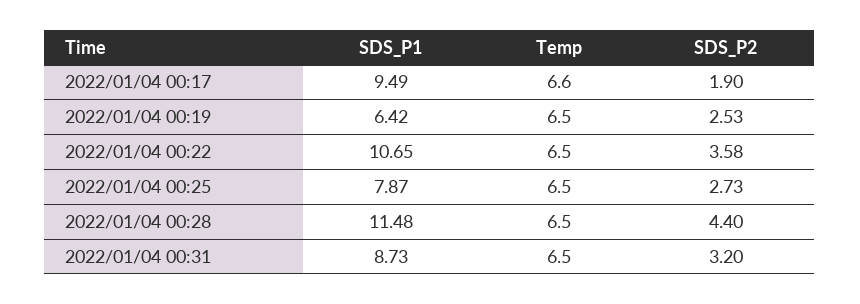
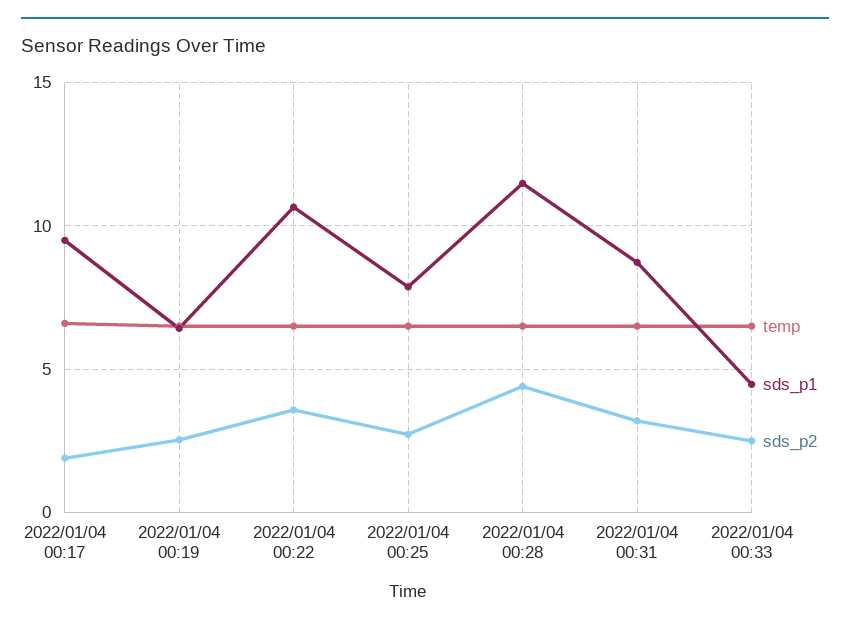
Temp, 2022/01/04 00:33: none -> 6.5
SDS_P1, 2022/01/04 00:33: none -> 4.5
SDS_P2, 2022/01/04 00:33: none -> 2.5

